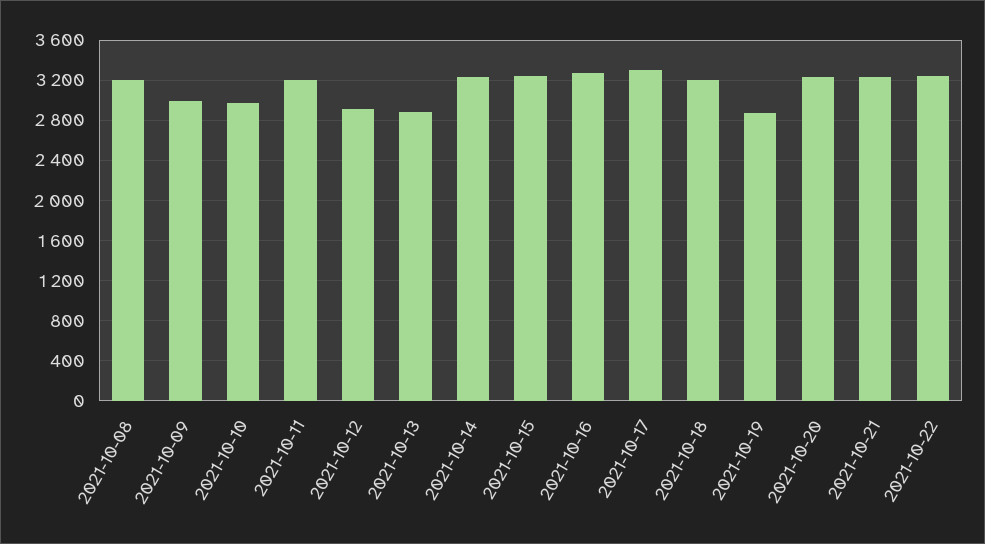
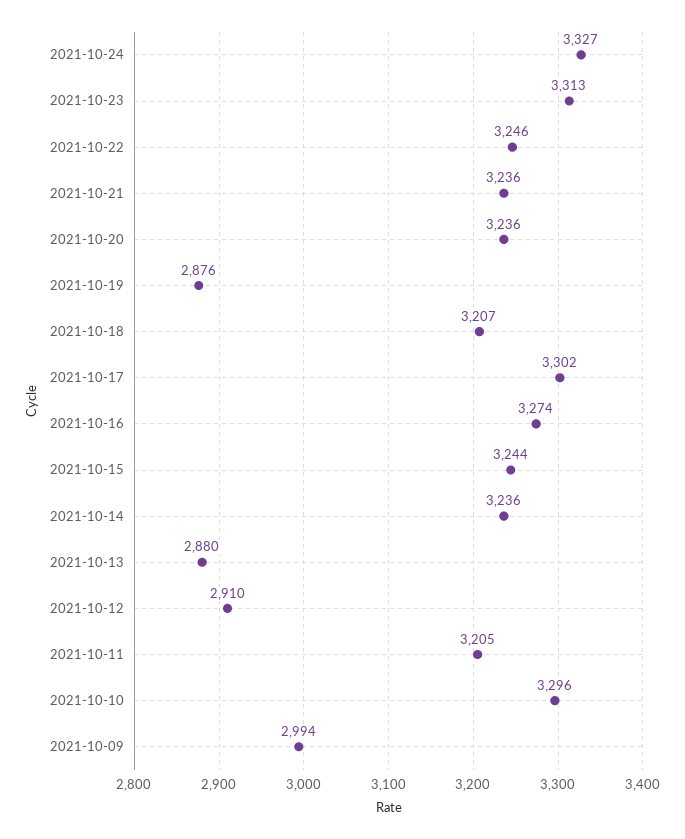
2021-10-08: 3200 -> none
2021-10-10: 3000 -> 3296
2021-10-24: none -> 3327
2021-10-23: none -> 3313

